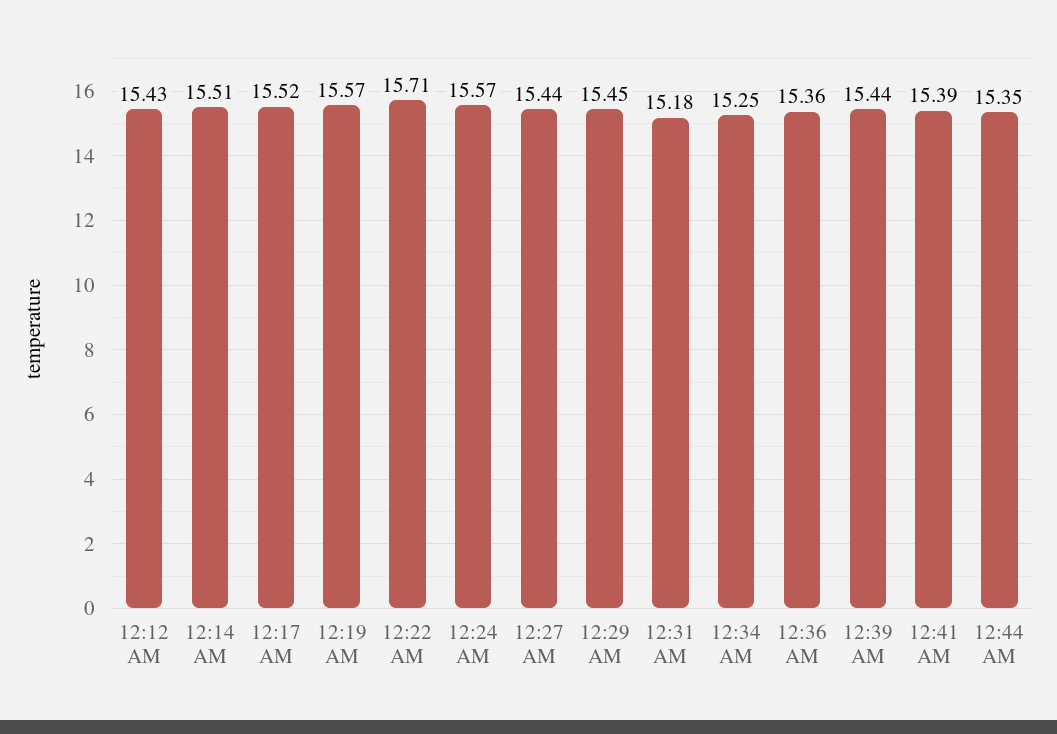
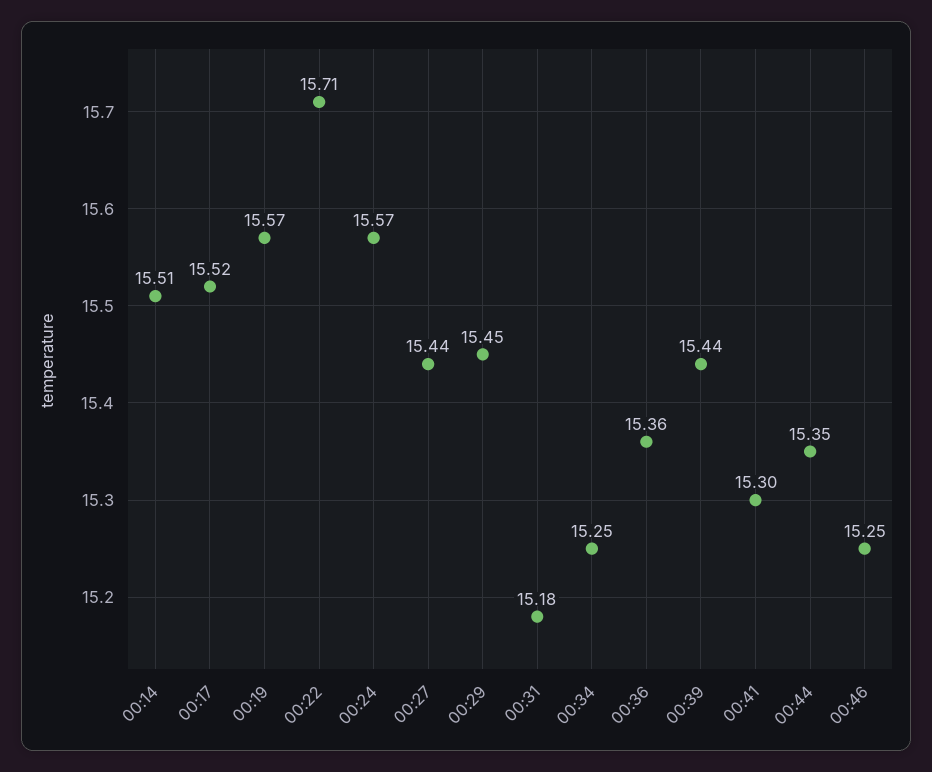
12:12 AM: 15.43 -> none
12:41 AM: 15.39 -> 15.3
00:46: none -> 15.25

